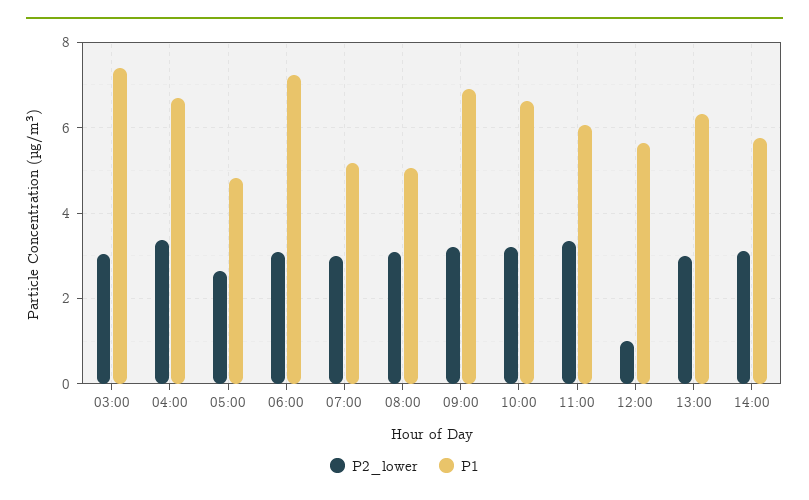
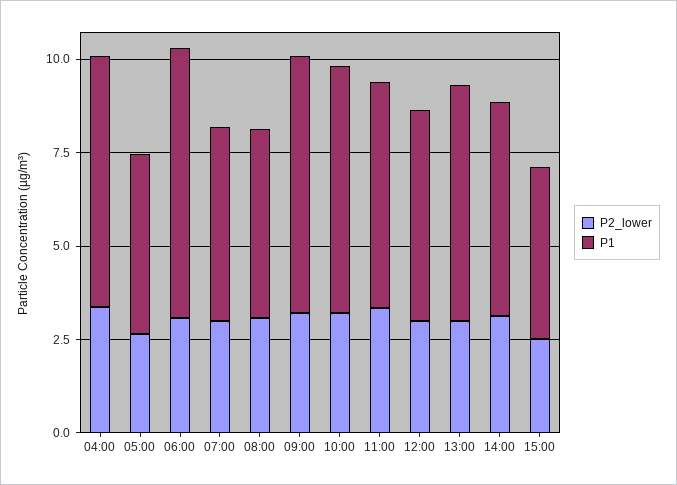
P2_lower, 03:00: 3 -> none
P1, 03:00: 7.4 -> none
P2_lower, 12:00: 1 -> 3
P2_lower, 15:00: none -> 2.5
P1, 15:00: none -> 4.5

